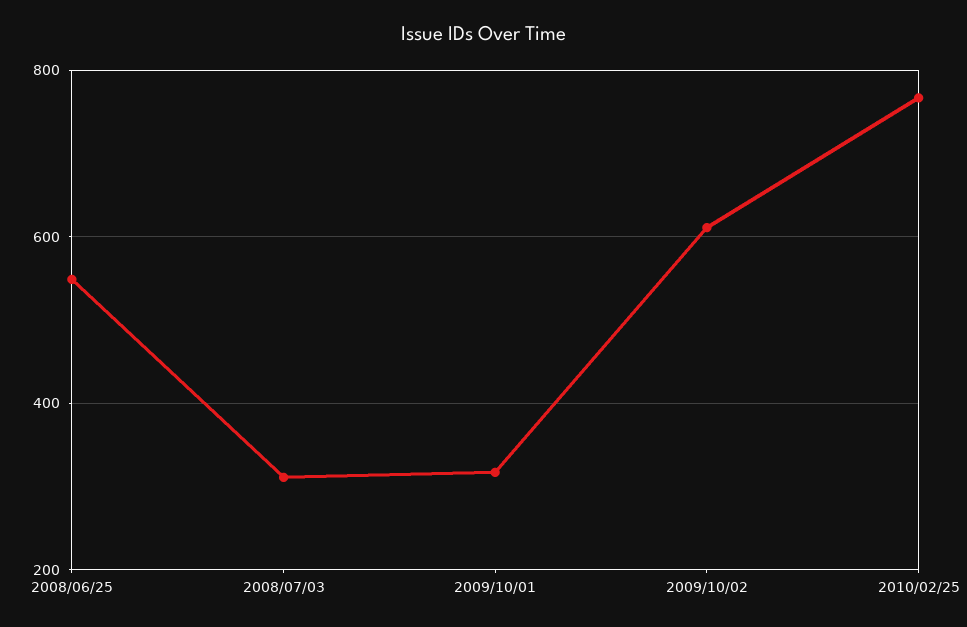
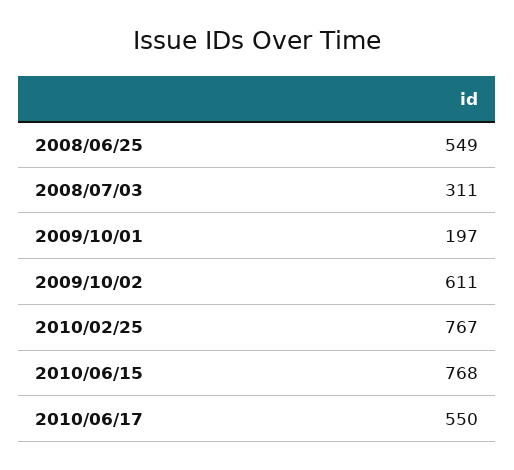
2009/10/01: 320 -> 197
2010/06/15: none -> 768
2010/06/17: none -> 550

